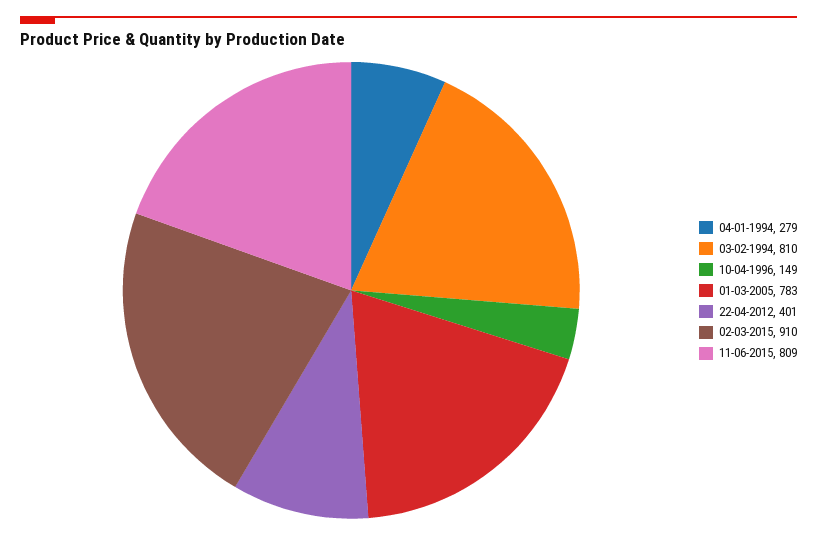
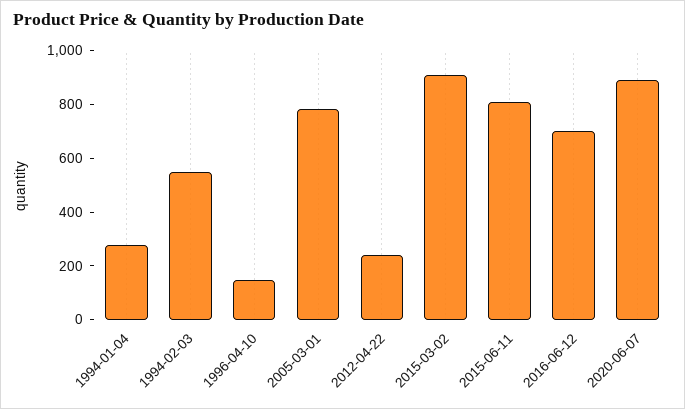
03-02-1994: 810 -> 550
22-04-2012: 401 -> 250
2016-06-12: none -> 700
2020-06-07: none -> 900

